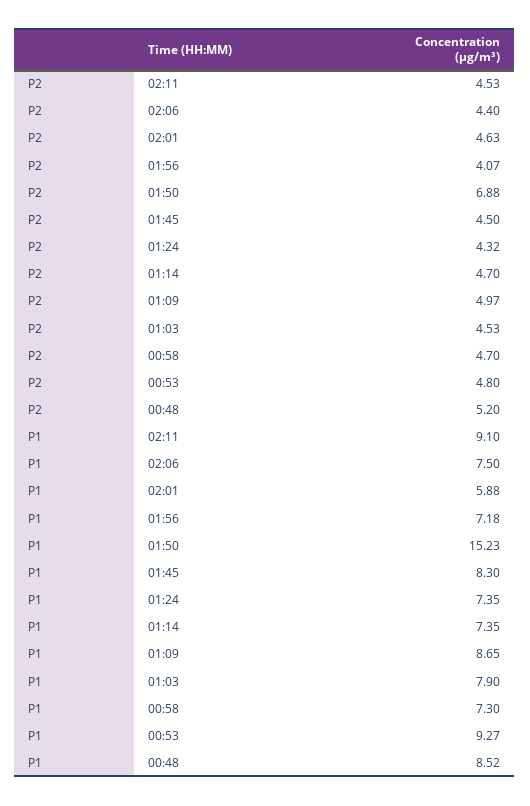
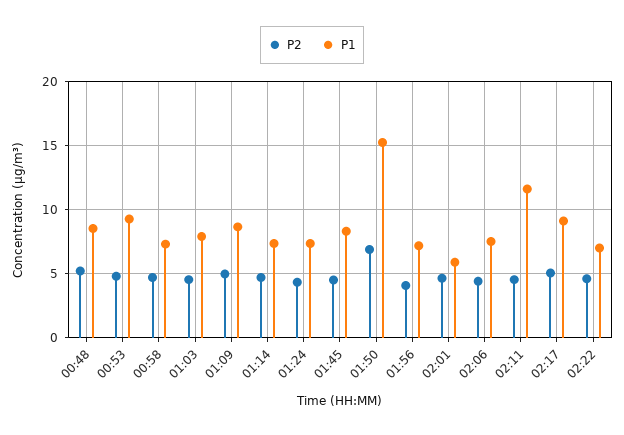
P1, 02:11: 9.1 -> 11.5
P2, 02:17: none -> 5
P1, 02:17: none -> 9
P2, 02:22: none -> 4.5
P1, 02:22: none -> 7

